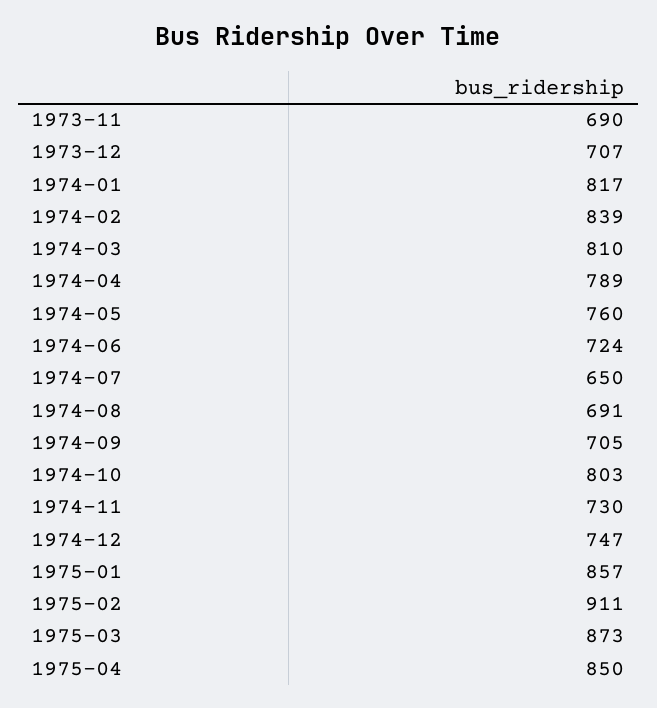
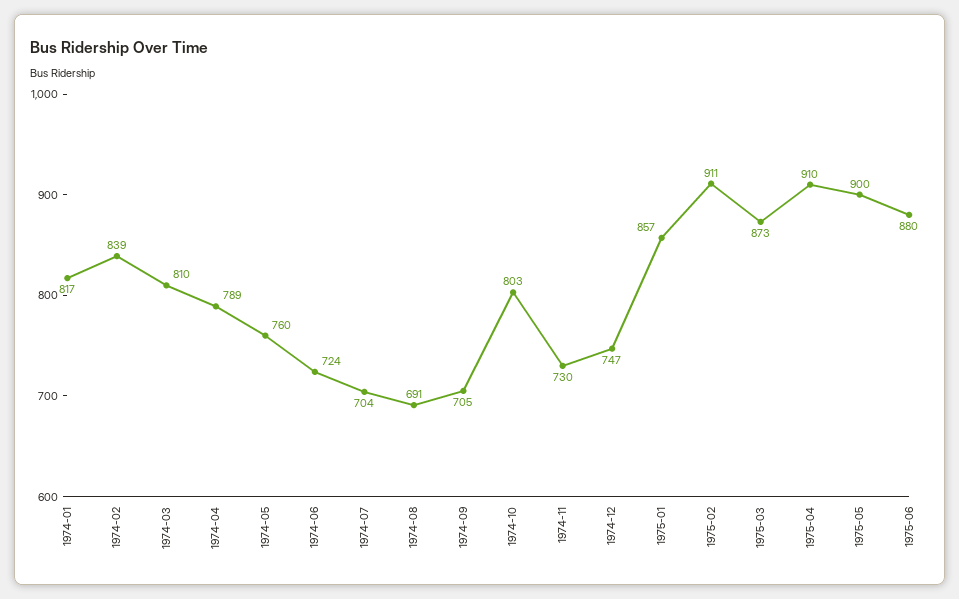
1973-11: 690 -> none
1973-12: 707 -> none
1974-07: 650 -> 704
1975-04: 850 -> 910
1975-05: none -> 900
1975-06: none -> 880

